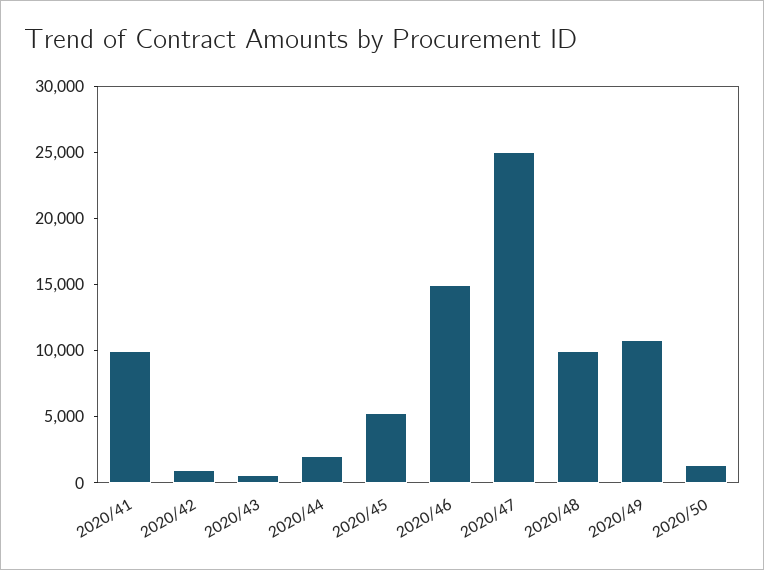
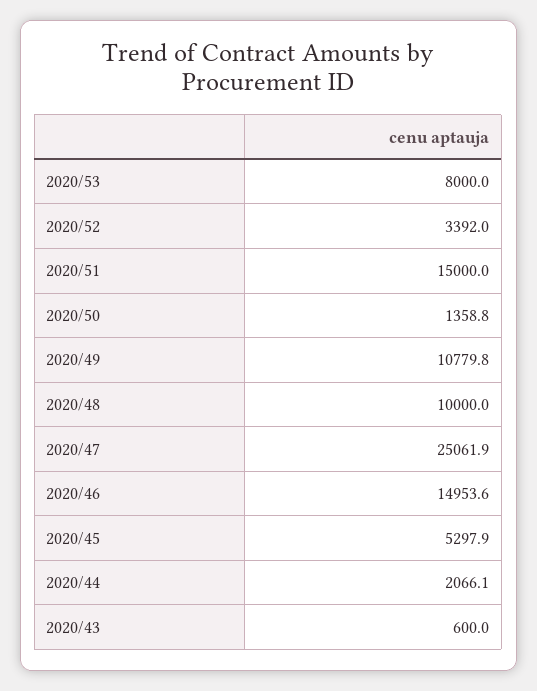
2020/41: 10000 -> none
2020/42: 1000 -> none
2020/53: none -> 8000
2020/52: none -> 3392
2020/51: none -> 15000

